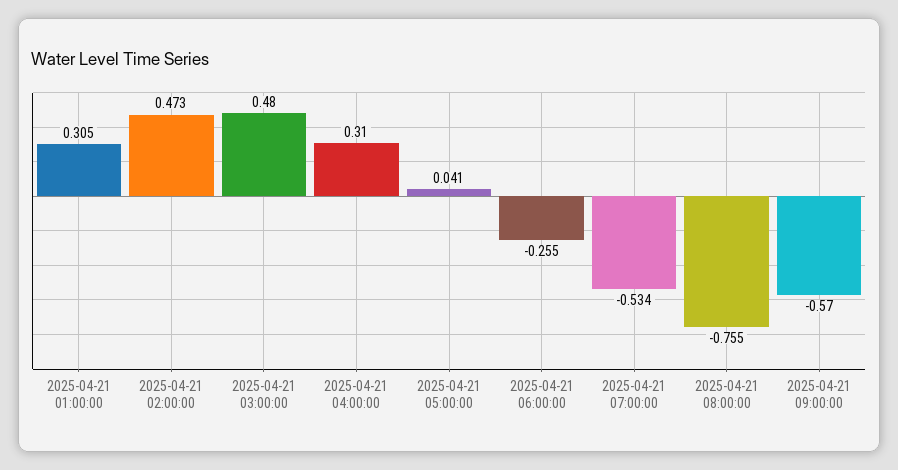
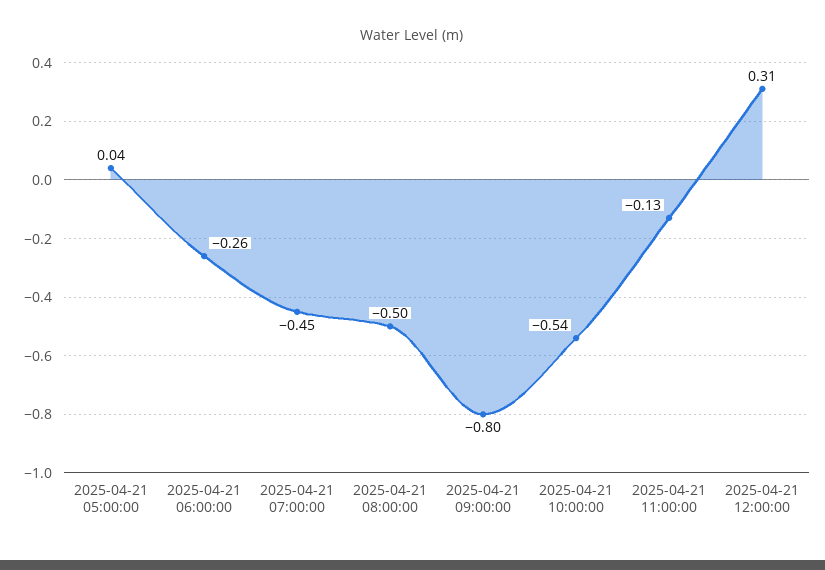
2025-04-21 01:00:00: 0.305 -> none
2025-04-21 02:00:00: 0.473 -> none
2025-04-21 03:00:00: 0.48 -> none
2025-04-21 04:00:00: 0.31 -> none
2025-04-21 07:00:00: -0.534 -> -0.45
2025-04-21 08:00:00: -0.755 -> -0.5
2025-04-21 09:00:00: -0.57 -> -0.8
2025-04-21 10:00:00: none -> -0.54
2025-04-21 11:00:00: none -> -0.13
2025-04-21 12:00:00: none -> 0.31

